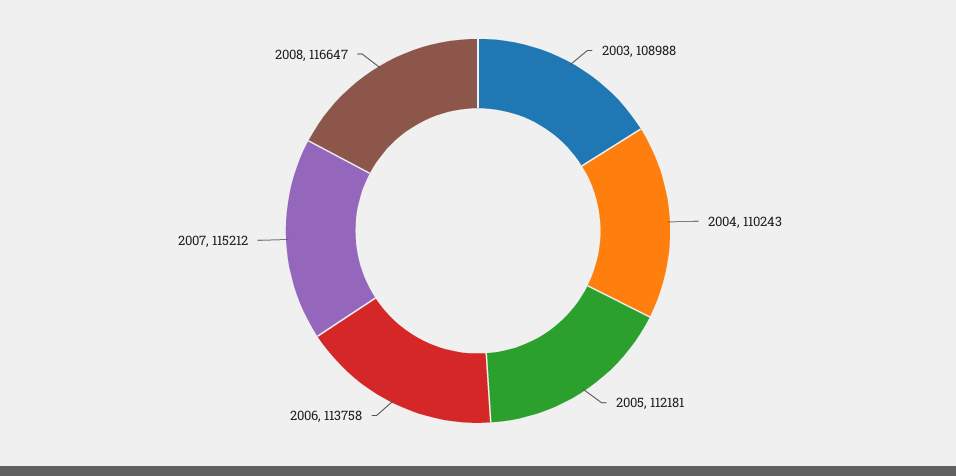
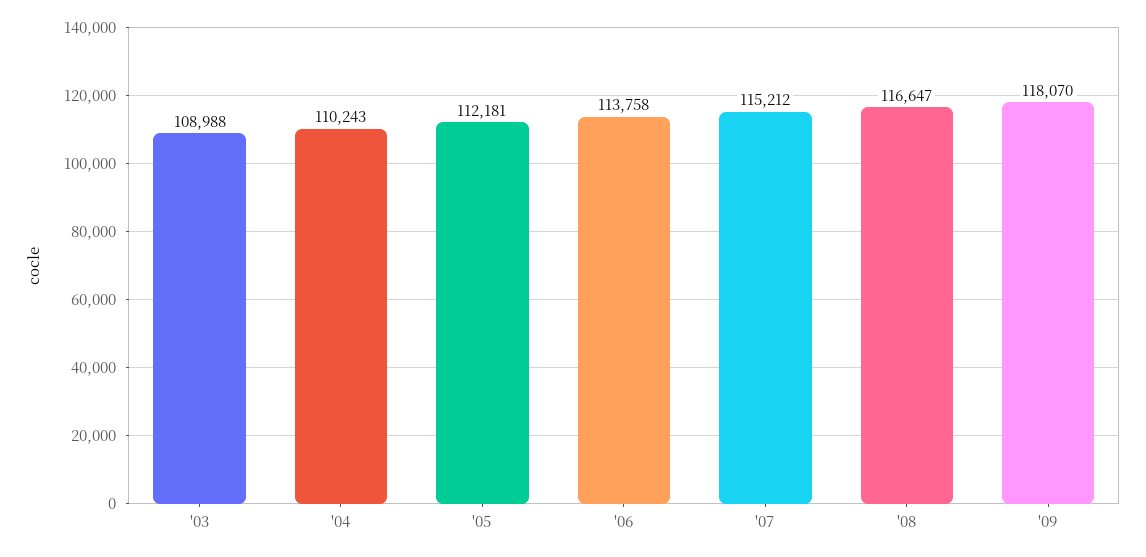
'09: none -> 118070

